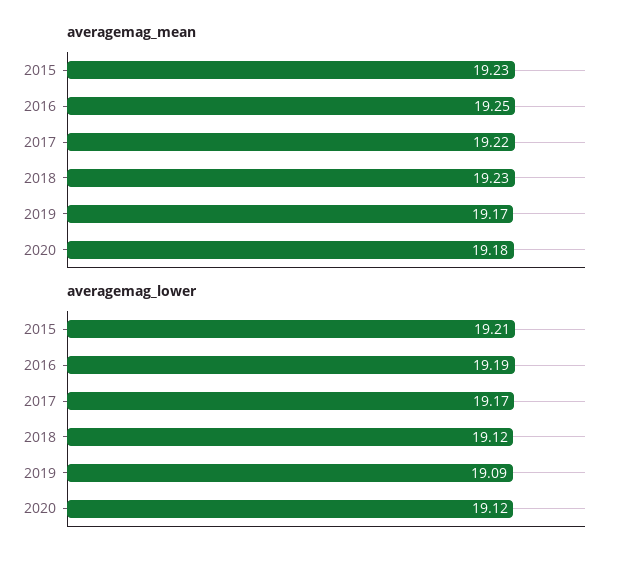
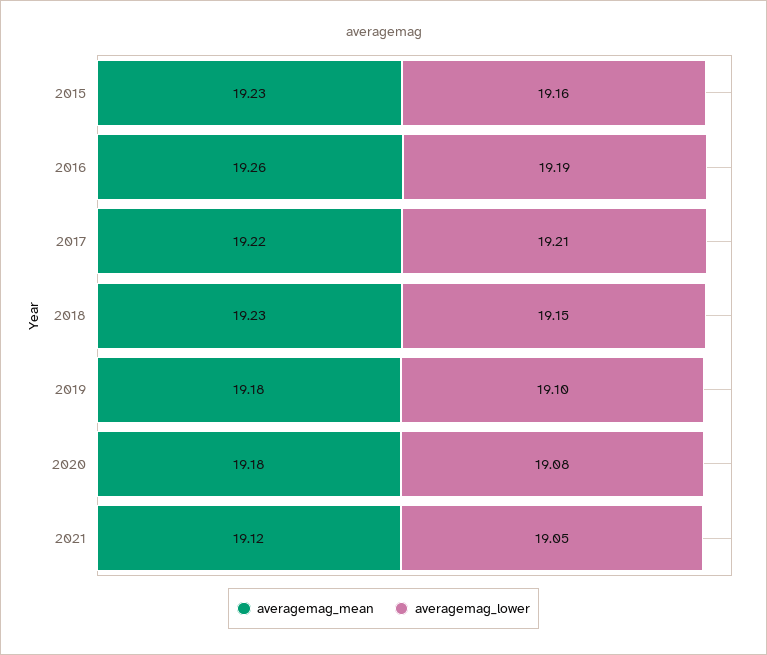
averagemag_mean, 2016: 19.25 -> 19.26
averagemag_mean, 2019: 19.17 -> 19.18
averagemag_lower, 2015: 19.21 -> 19.16
averagemag_lower, 2017: 19.17 -> 19.21
averagemag_lower, 2018: 19.12 -> 19.15
averagemag_lower, 2019: 19.09 -> 19.1
averagemag_lower, 2020: 19.12 -> 19.08
averagemag_mean, 2021: none -> 19.12
averagemag_lower, 2021: none -> 19.05

